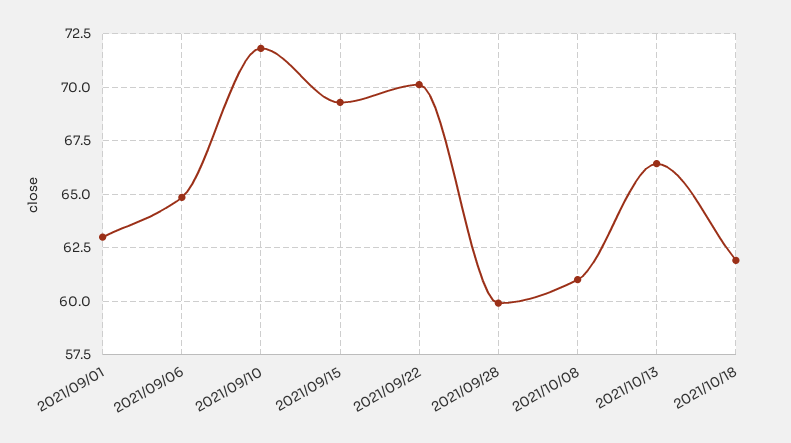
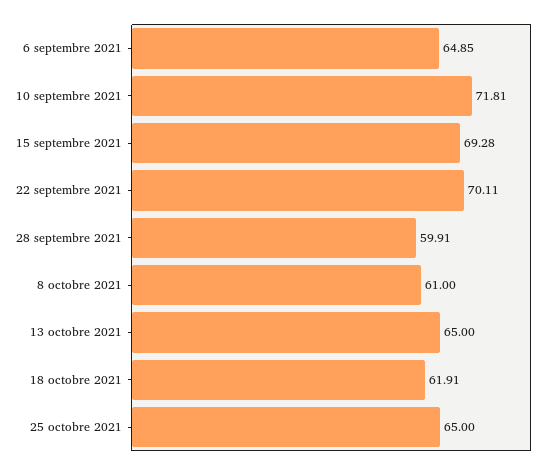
2021/09/01: 63 -> none
2021/10/13: 66.5 -> 65
25 octobre 2021: none -> 65

